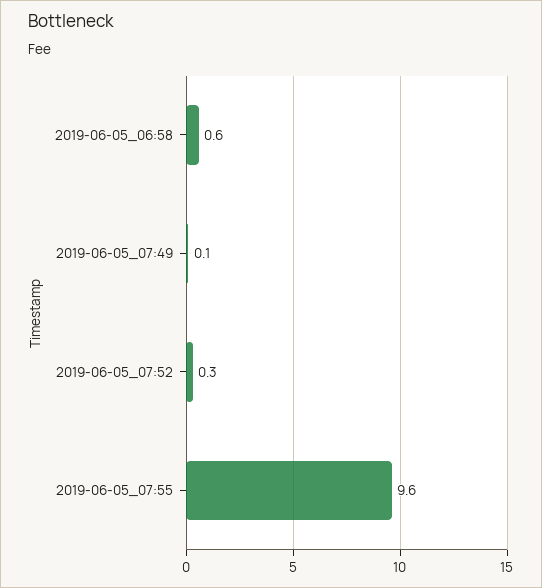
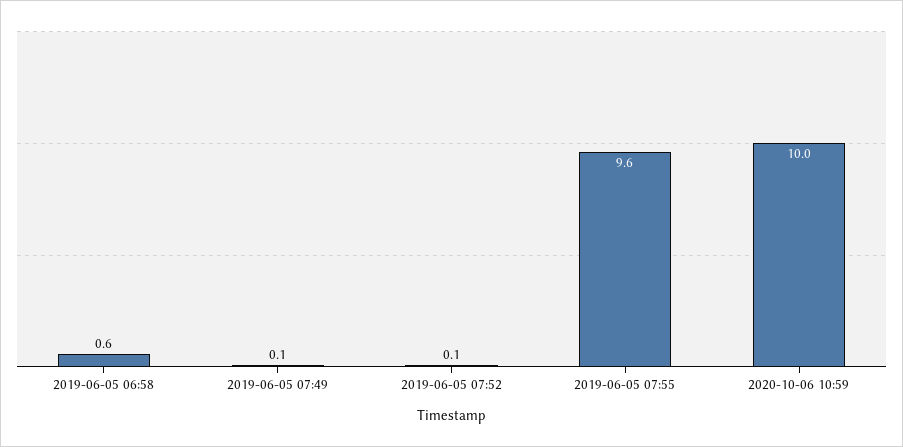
2019-06-05_07:52: 0.3 -> 0.1
2020-10-06 10:59: none -> 10

